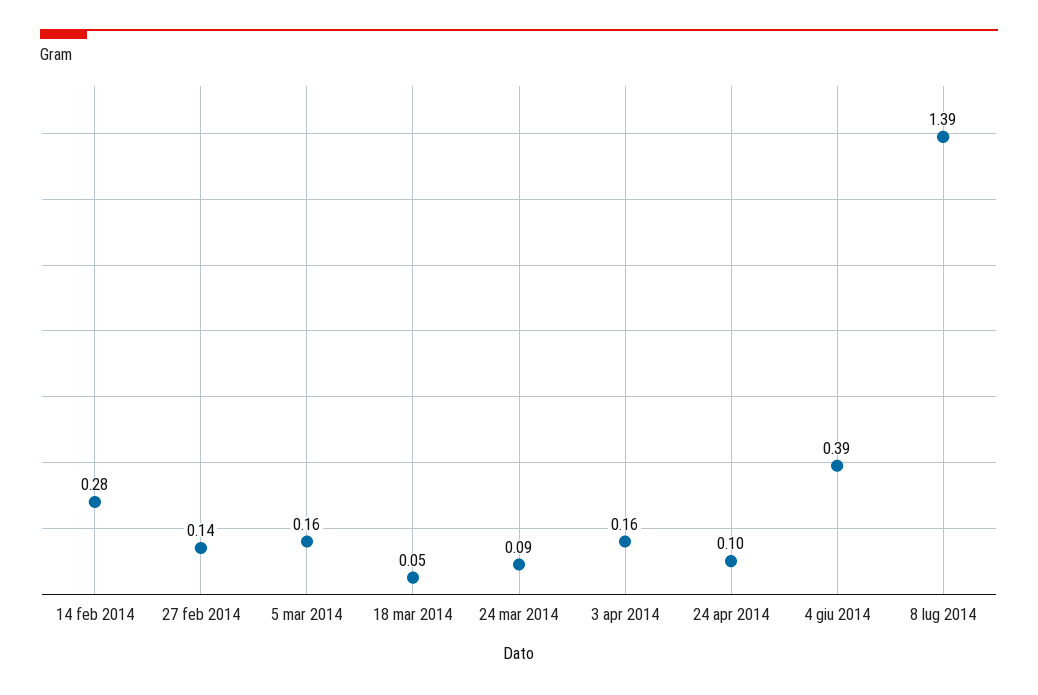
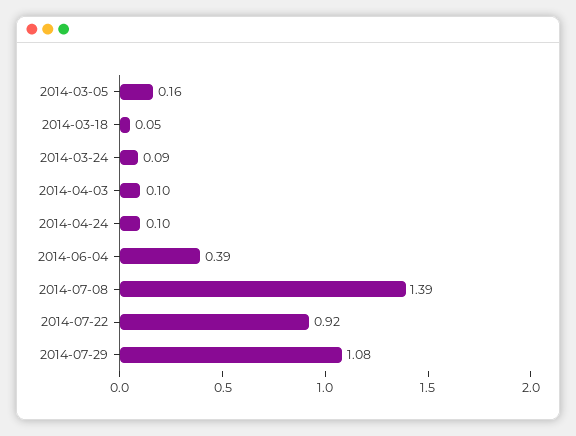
14 feb 2014: 0.28 -> none
27 feb 2014: 0.14 -> none
3 apr 2014: 0.16 -> 0.1
2014-07-22: none -> 0.92
2014-07-29: none -> 1.08

